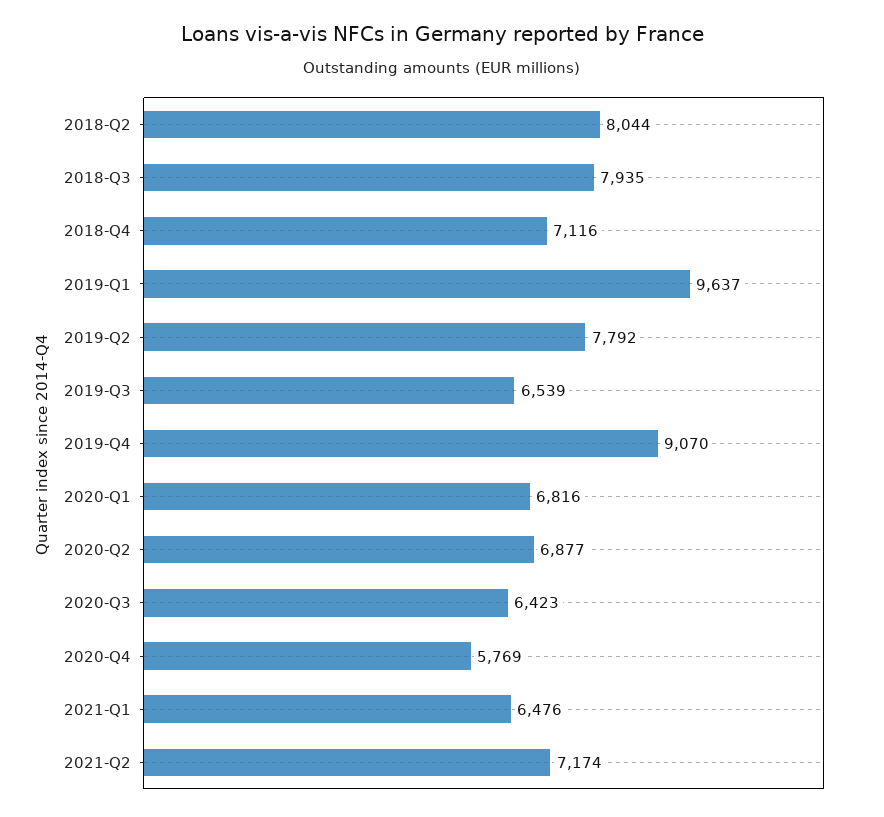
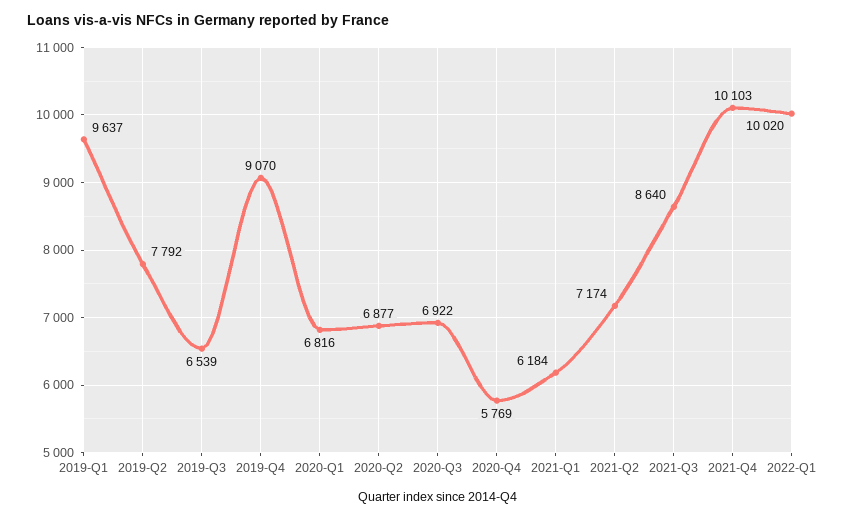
2018-Q2: 8044 -> none
2018-Q3: 7935 -> none
2018-Q4: 7116 -> none
2020-Q3: 6423 -> 6922
2021-Q1: 6476 -> 6184
2021-Q3: none -> 8640
2021-Q4: none -> 10103
2022-Q1: none -> 10020

